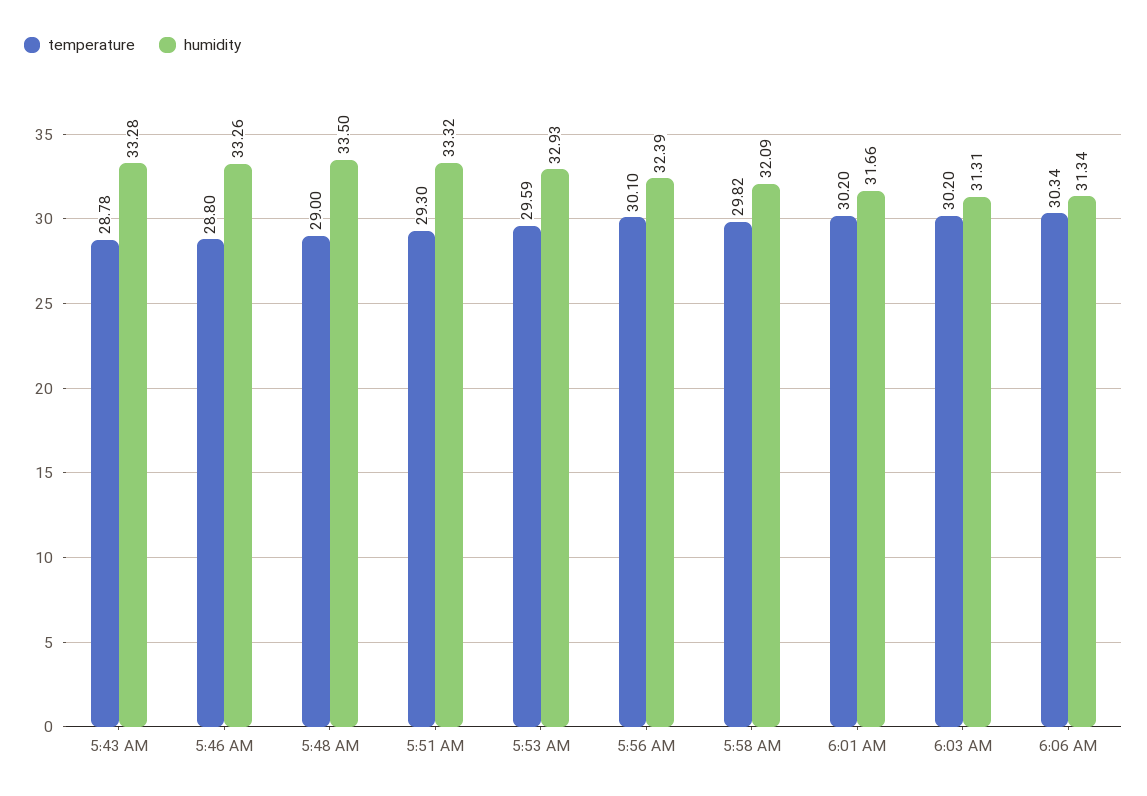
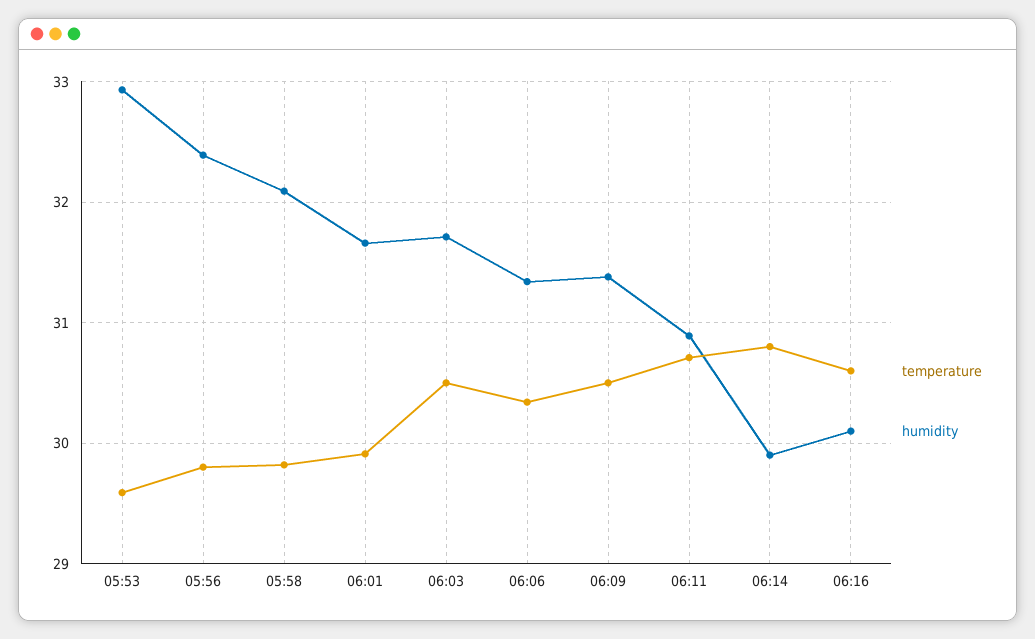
temperature, 5:43 AM: 28.78 -> none
humidity, 5:43 AM: 33.28 -> none
temperature, 5:46 AM: 28.8 -> none
humidity, 5:46 AM: 33.26 -> none
temperature, 5:48 AM: 29 -> none
humidity, 5:48 AM: 33.5 -> none
temperature, 5:51 AM: 29.3 -> none
humidity, 5:51 AM: 33.32 -> none
temperature, 5:56 AM: 30.1 -> 29.8
temperature, 6:01 AM: 30.2 -> 29.9
temperature, 6:03 AM: 30.2 -> 30.5
humidity, 6:03 AM: 31.31 -> 31.7
temperature, 06:09: none -> 30.5
humidity, 06:09: none -> 31.4
temperature, 06:11: none -> 30.7
humidity, 06:11: none -> 30.9
temperature, 06:14: none -> 30.8
humidity, 06:14: none -> 29.9
temperature, 06:16: none -> 30.6
humidity, 06:16: none -> 30.1

